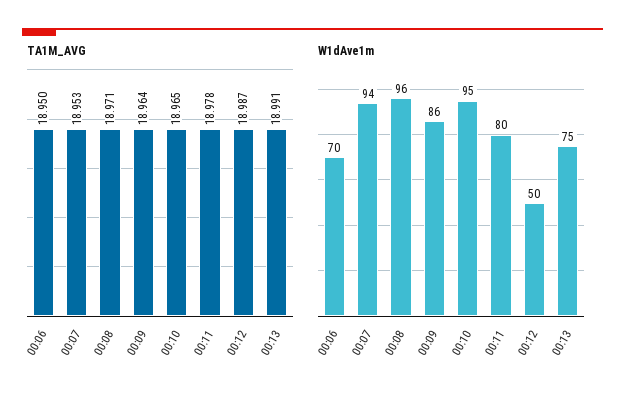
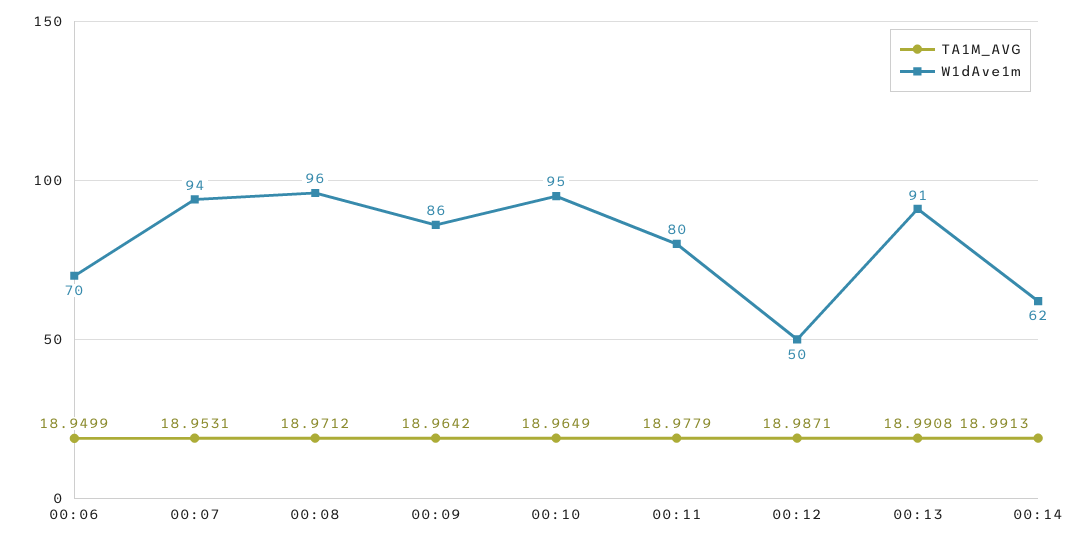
W1dAve1m, 00:13: 75 -> 91
TA1M_AVG, 00:14: none -> 18.9913
W1dAve1m, 00:14: none -> 62

